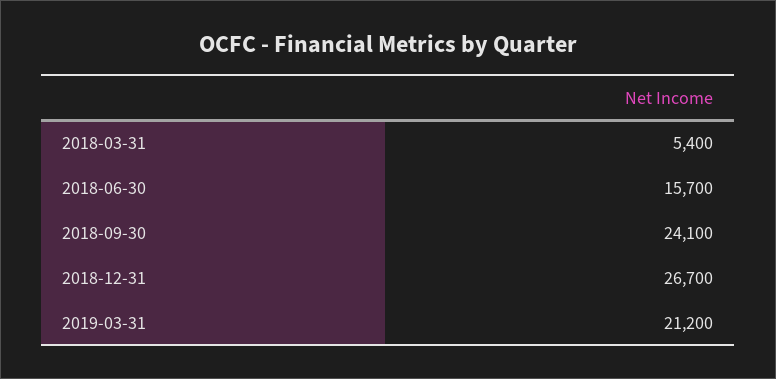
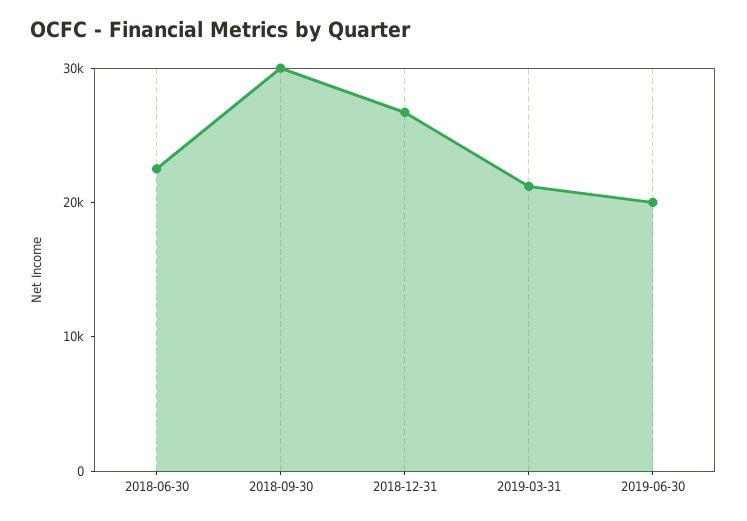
2018-03-31: 5400 -> none
2018-06-30: 15700 -> 22000
2018-09-30: 24100 -> 30000
2019-06-30: none -> 20000

